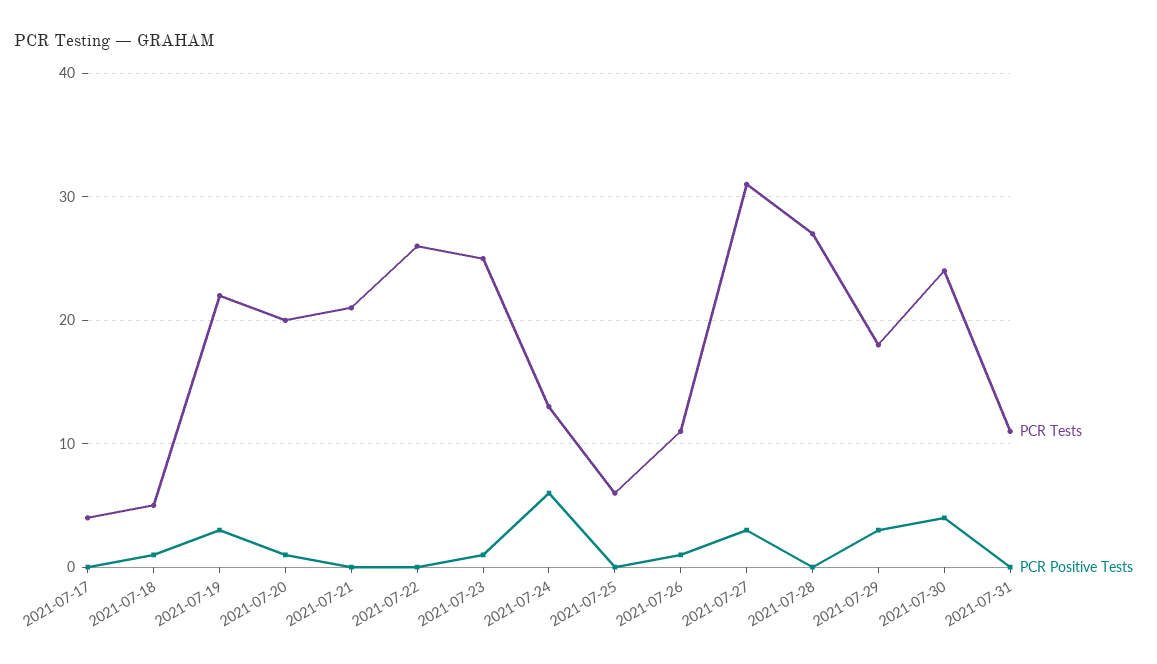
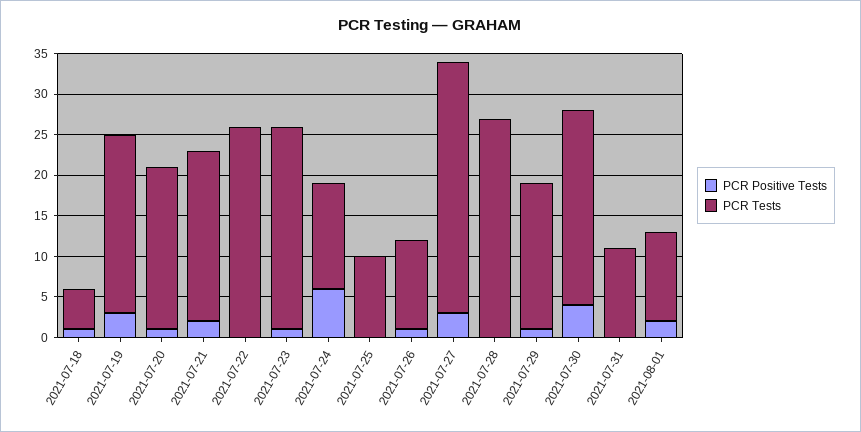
PCR Tests, 2021-07-17: 4 -> none
PCR Positive Tests, 2021-07-17: 0 -> none
PCR Positive Tests, 2021-07-21: 0 -> 2
PCR Tests, 2021-07-25: 6 -> 10
PCR Positive Tests, 2021-07-29: 3 -> 1
PCR Positive Tests, 2021-08-01: none -> 2
PCR Tests, 2021-08-01: none -> 11

